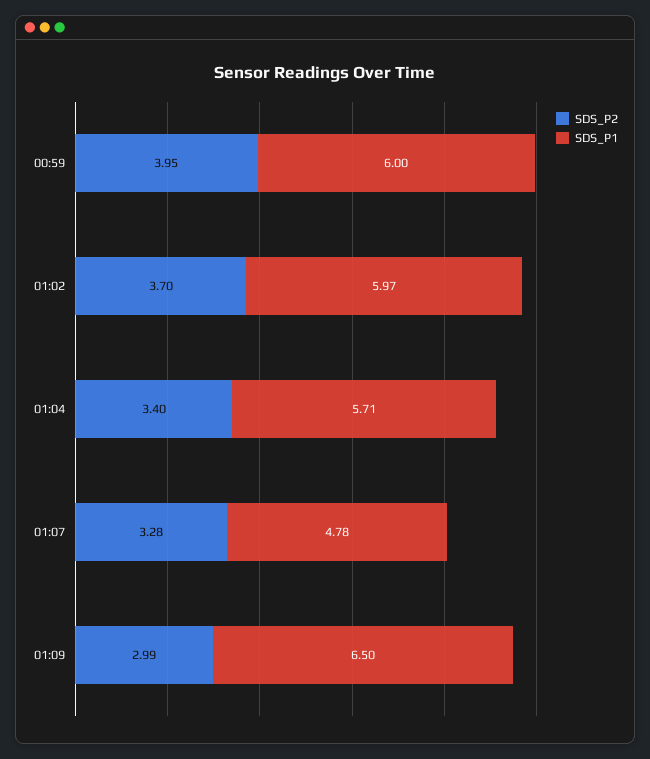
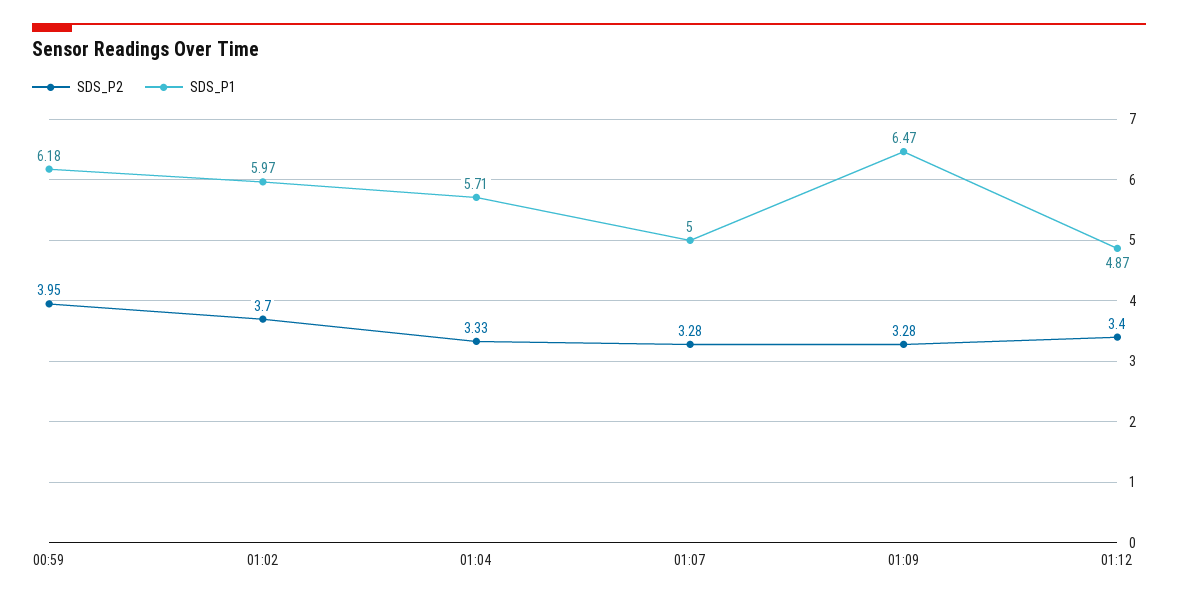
SDS_P1, 00:59: 6 -> 6.18
SDS_P2, 01:04: 3.4 -> 3.33
SDS_P1, 01:07: 4.78 -> 5
SDS_P2, 01:09: 2.99 -> 3.28
SDS_P1, 01:09: 6.5 -> 6.47
SDS_P2, 01:12: none -> 3.4
SDS_P1, 01:12: none -> 4.87

